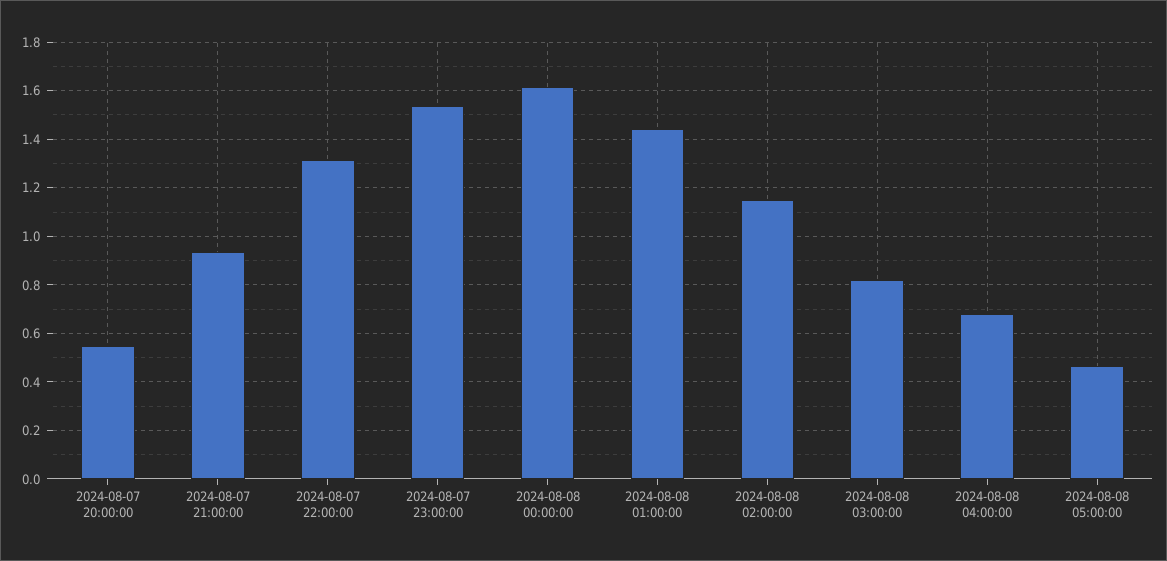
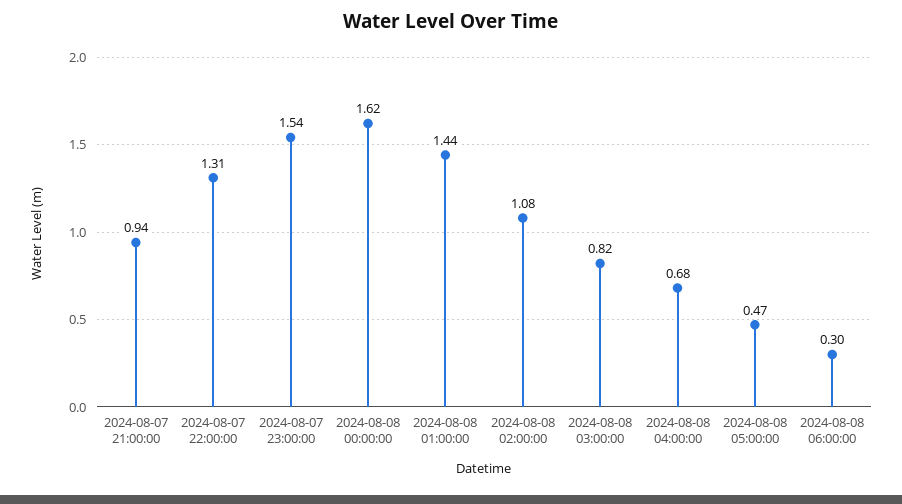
2024-08-07 20:00:00: 0.55 -> none
2024-08-08 02:00:00: 1.15 -> 1.08
2024-08-08 06:00:00: none -> 0.3

